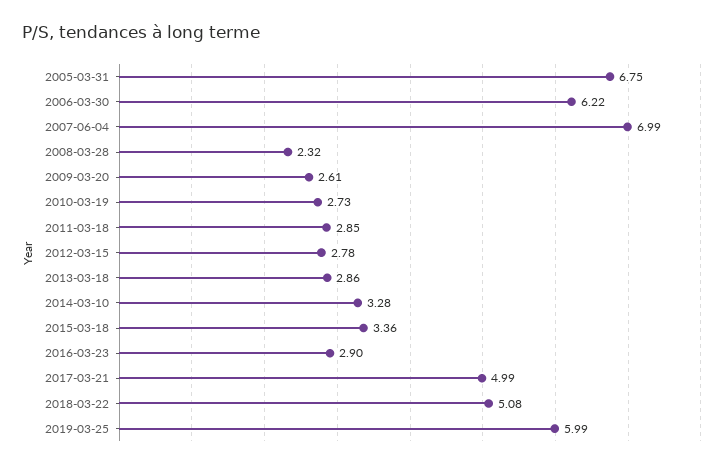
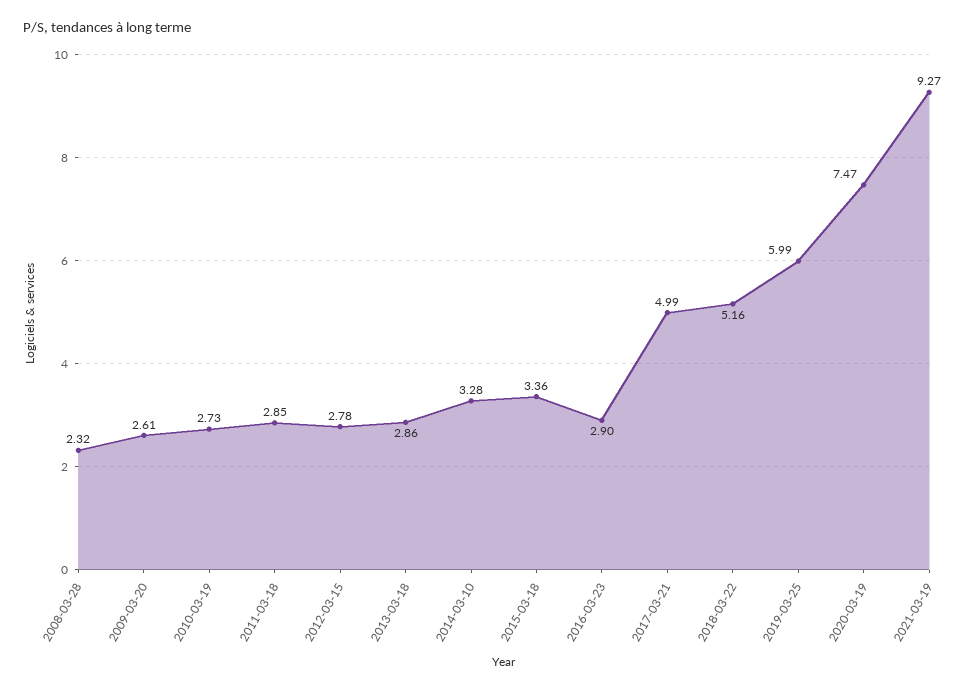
2005-03-31: 6.75 -> none
2006-03-30: 6.22 -> none
2007-06-04: 6.99 -> none
2018-03-22: 5.08 -> 5.16
2020-03-19: none -> 7.47
2021-03-19: none -> 9.27

